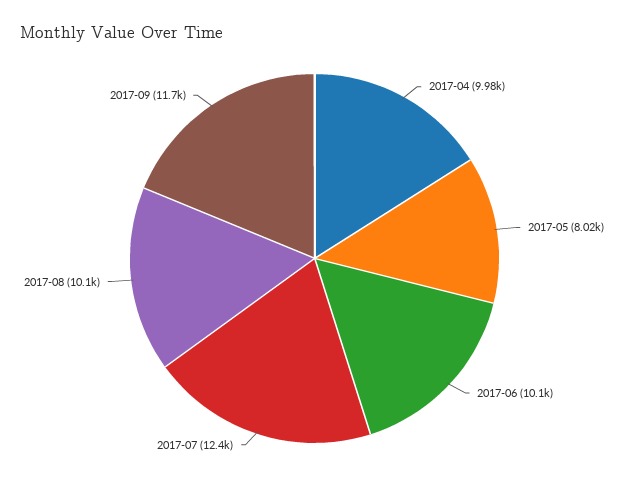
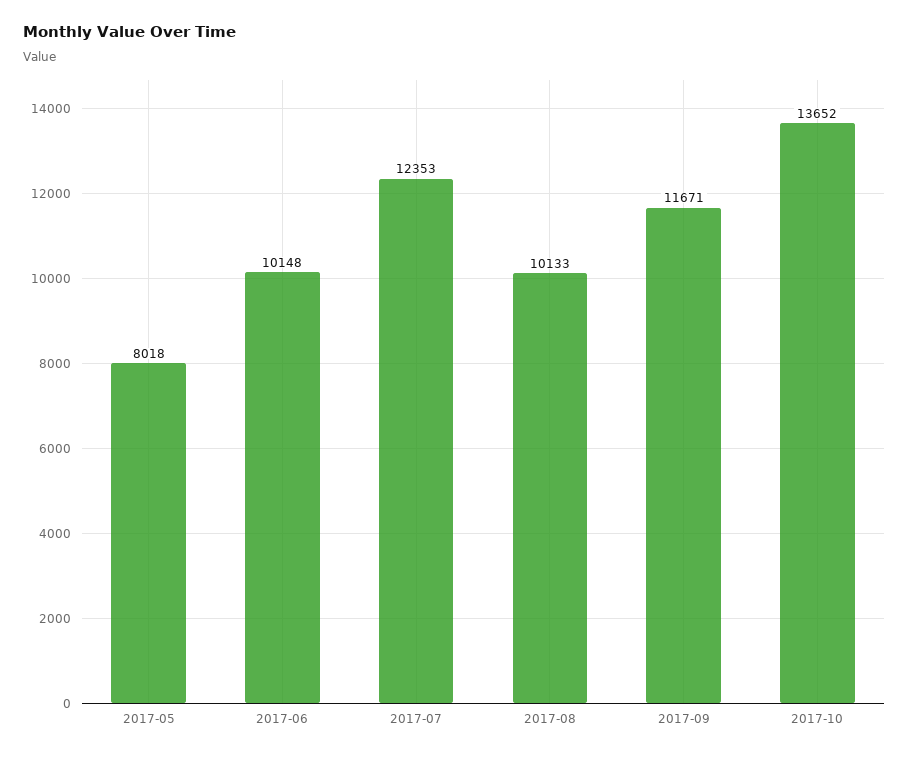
2017-04: 9980 -> none
2017-10: none -> 13652

